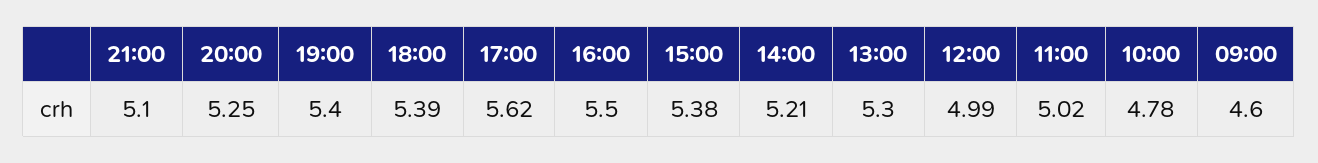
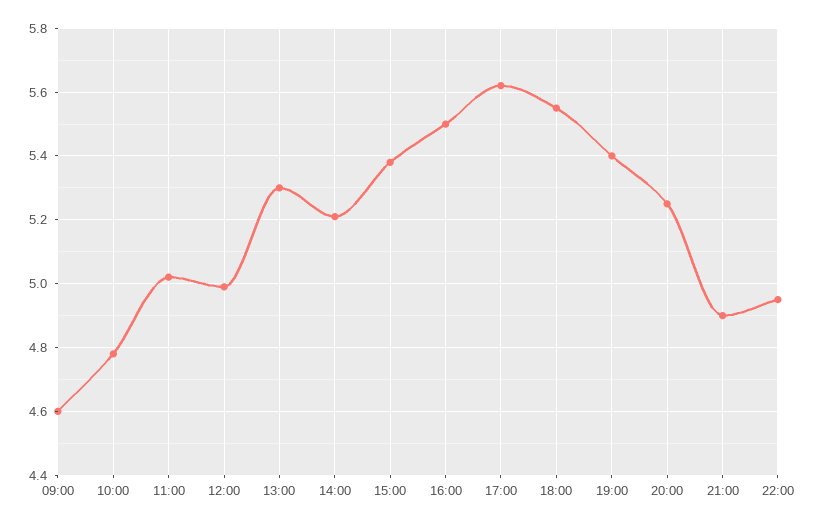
21:00: 5.1 -> 4.9
18:00: 5.39 -> 5.55
22:00: none -> 4.95

